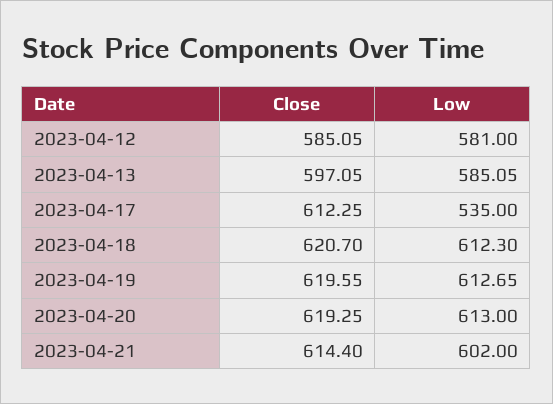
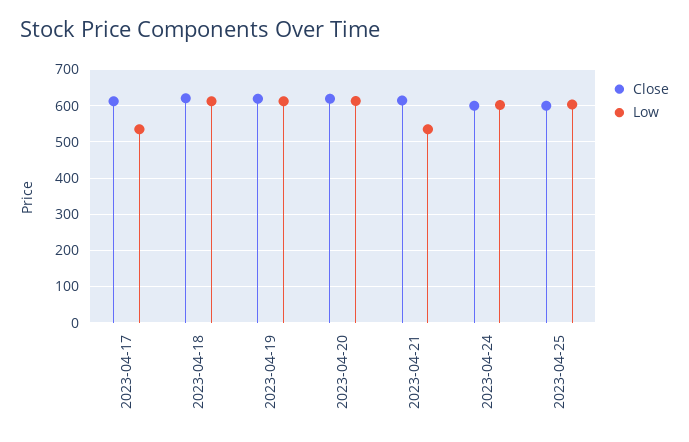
Close, 2023-04-12: 585.05 -> none
Low, 2023-04-12: 581 -> none
Close, 2023-04-13: 597.05 -> none
Low, 2023-04-13: 585.05 -> none
Low, 2023-04-21: 602 -> 540
Close, 2023-04-24: none -> 600
Low, 2023-04-24: none -> 600
Close, 2023-04-25: none -> 600
Low, 2023-04-25: none -> 600

